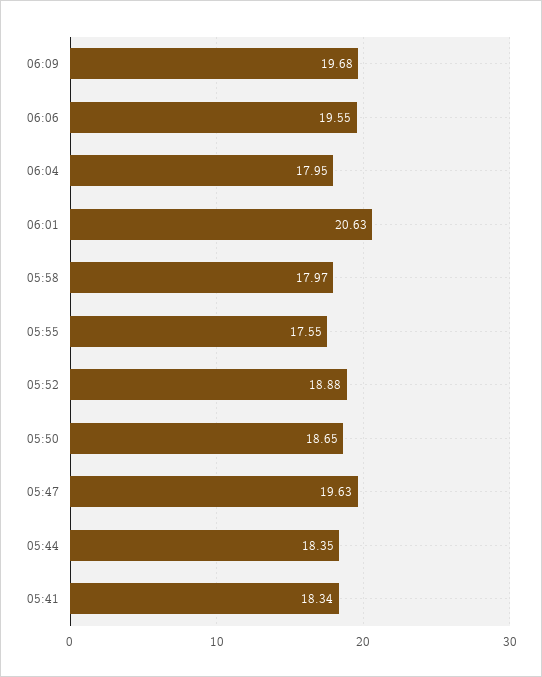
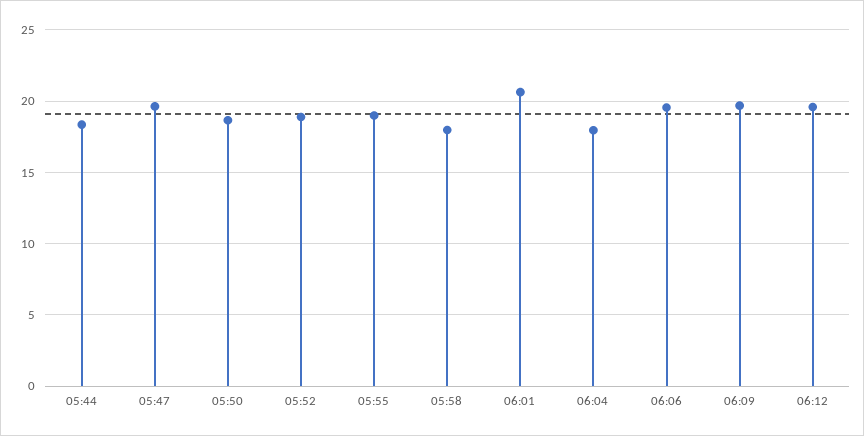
05:55: 17.55 -> 19
05:41: 18.34 -> none
06:12: none -> 19.5

